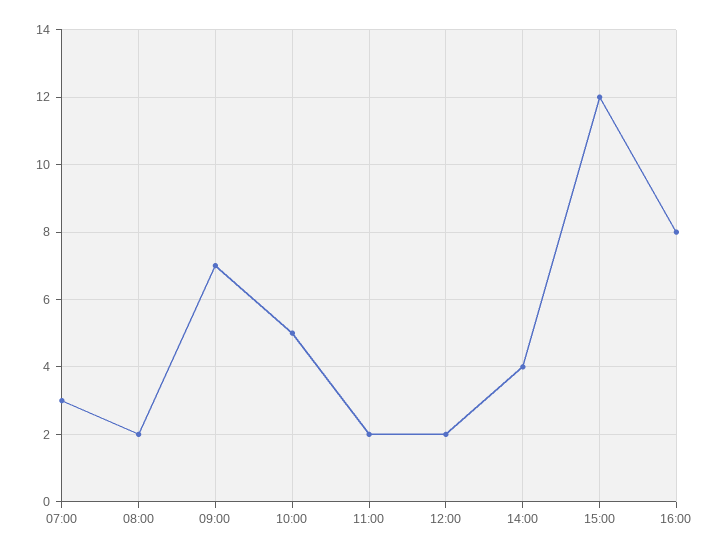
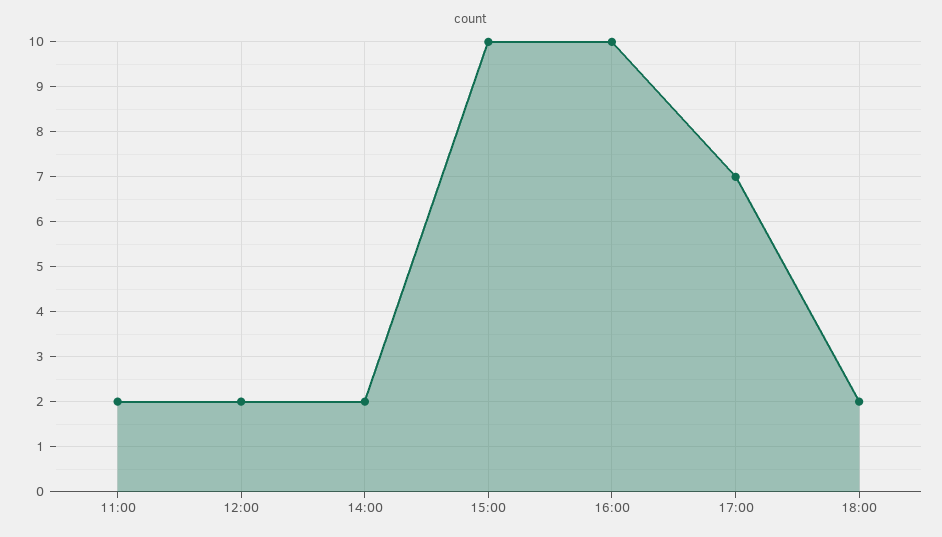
07:00: 3 -> none
08:00: 2 -> none
09:00: 7 -> none
10:00: 5 -> none
14:00: 4 -> 2
15:00: 12 -> 10
16:00: 8 -> 10
17:00: none -> 7
18:00: none -> 2

